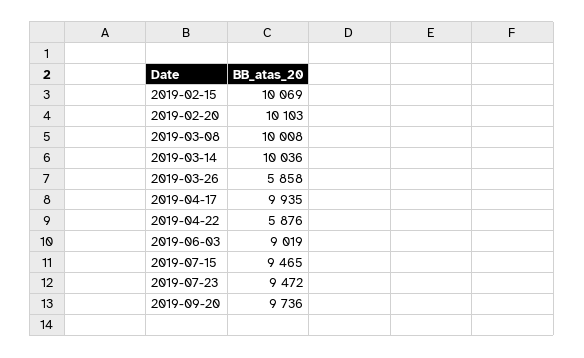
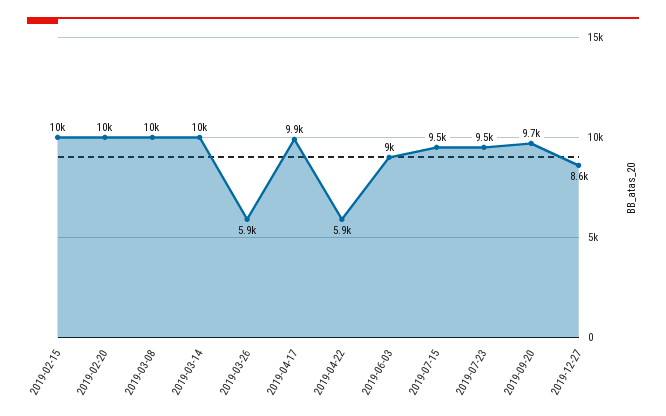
2019-12-27: none -> 8600

